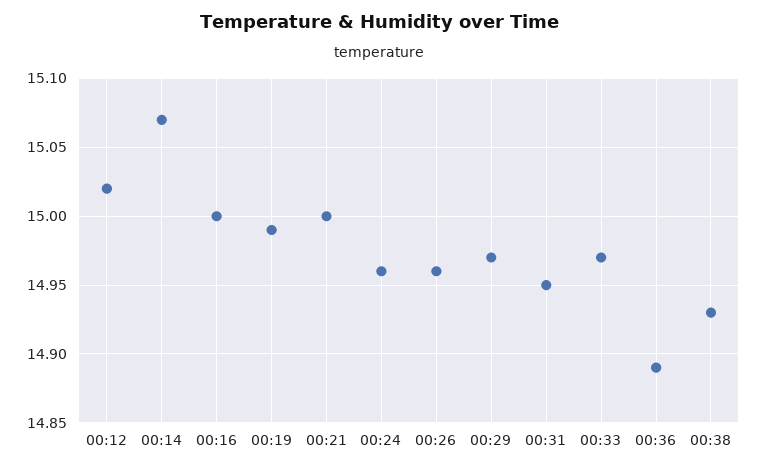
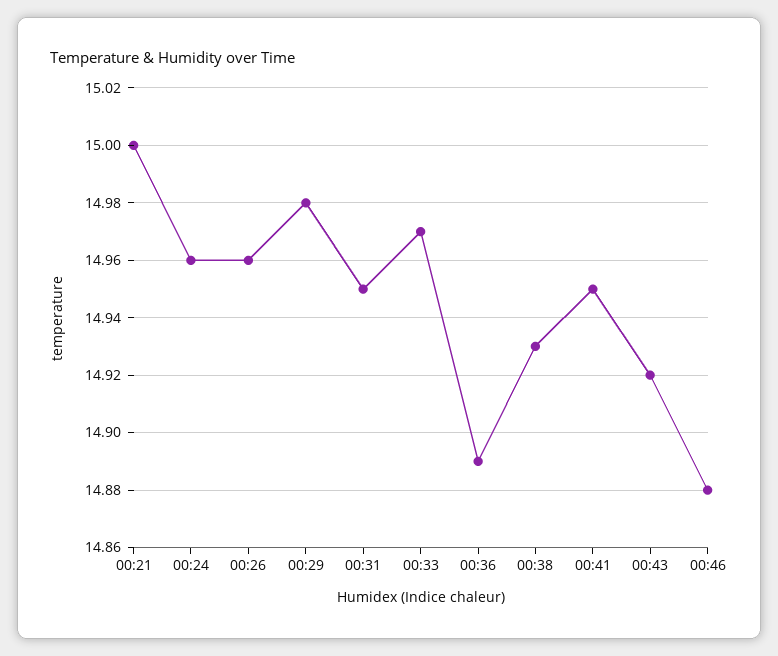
00:12: 15.02 -> none
00:14: 15.07 -> none
00:16: 15 -> none
00:19: 14.99 -> none
00:29: 14.97 -> 14.98
00:41: none -> 14.95
00:43: none -> 14.92
00:46: none -> 14.88

